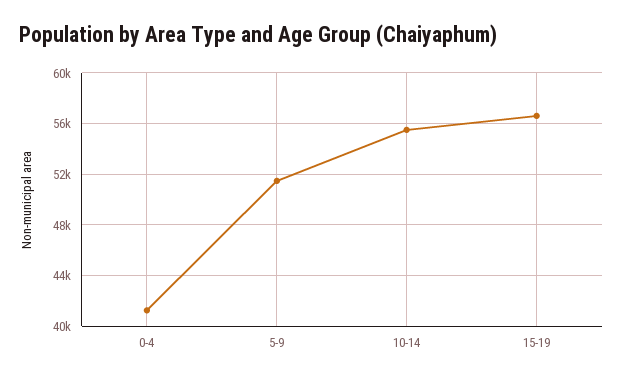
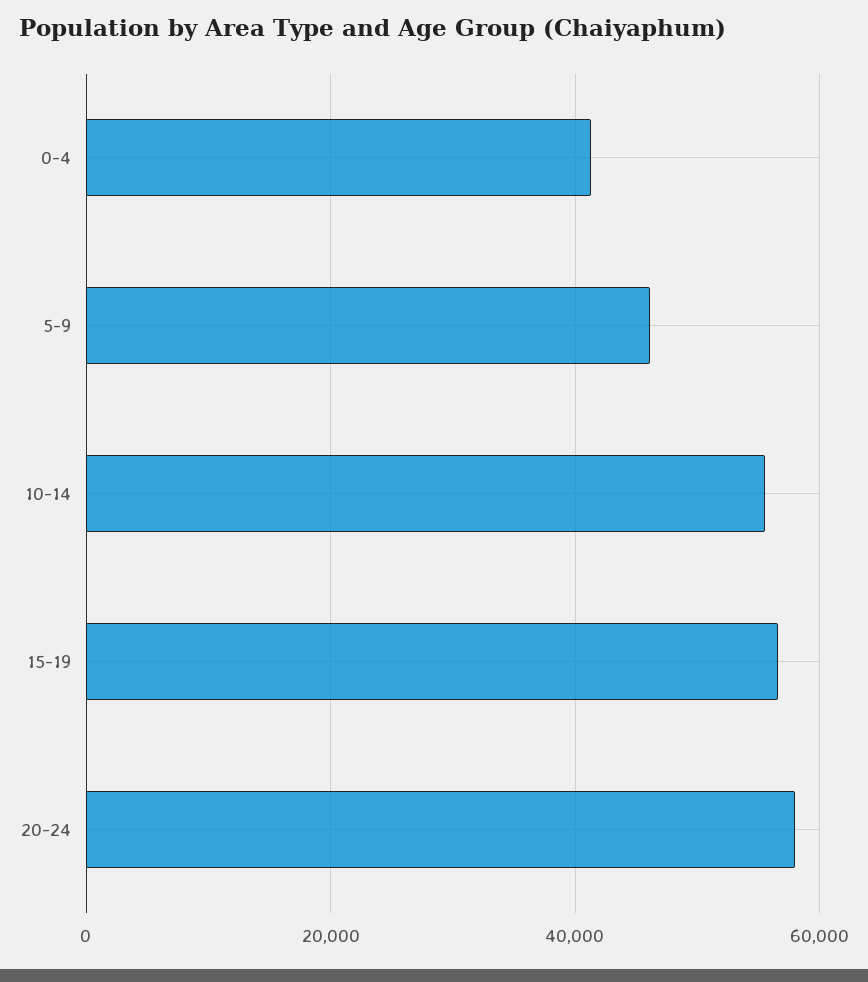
5-9: 51500 -> 46000
20-24: none -> 58000

